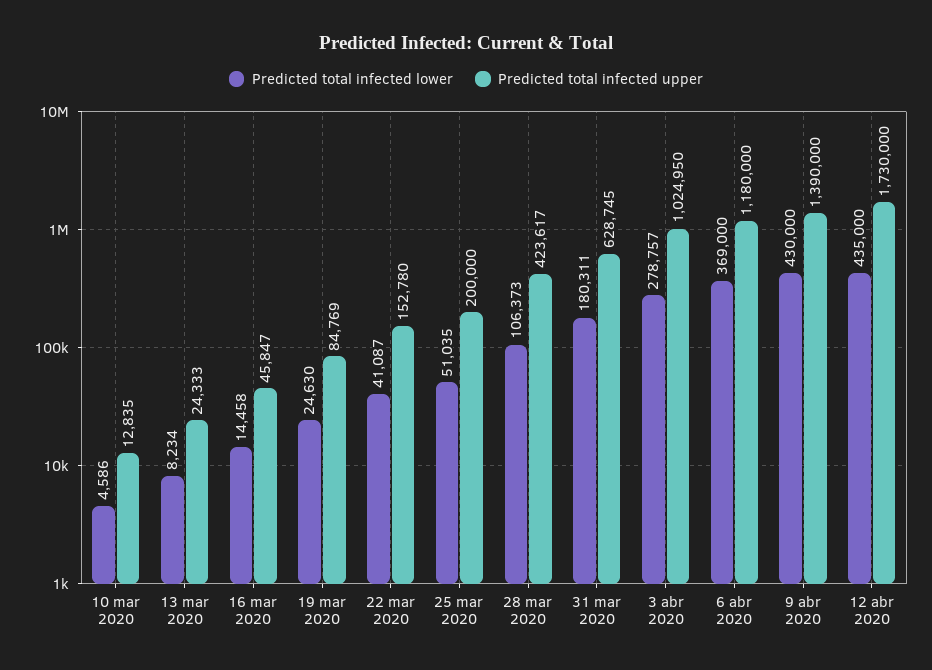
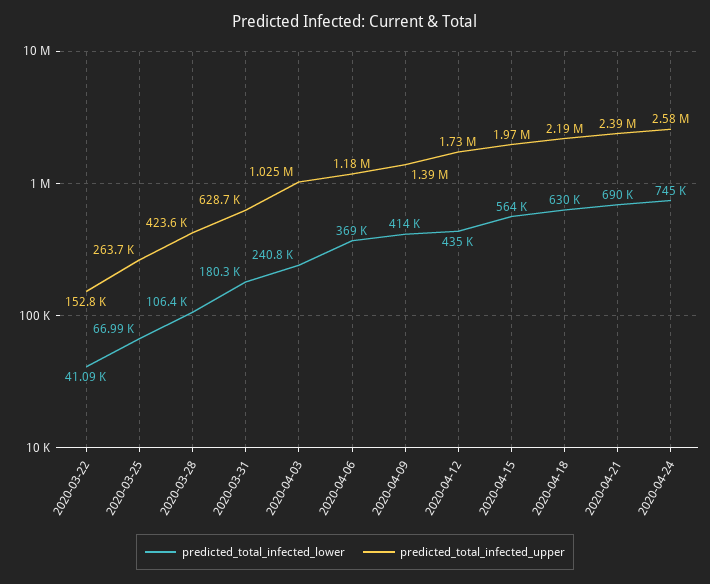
Predicted total infected lower, 10 mar 2020: 4586 -> none
Predicted total infected upper, 10 mar 2020: 12835 -> none
Predicted total infected lower, 13 mar 2020: 8234 -> none
Predicted total infected upper, 13 mar 2020: 24333 -> none
Predicted total infected lower, 16 mar 2020: 14458 -> none
Predicted total infected upper, 16 mar 2020: 45847 -> none
Predicted total infected lower, 19 mar 2020: 24630 -> none
Predicted total infected upper, 19 mar 2020: 84769 -> none
Predicted total infected lower, 25 mar 2020: 51035 -> 66990
Predicted total infected upper, 25 mar 2020: 200000 -> 263700
Predicted total infected lower, 3 abr 2020: 278757 -> 240800
Predicted total infected lower, 9 abr 2020: 430000 -> 414000
Predicted total infected lower, 2020-04-15: none -> 564000
Predicted total infected upper, 2020-04-15: none -> 1970000
Predicted total infected lower, 2020-04-18: none -> 630000
Predicted total infected upper, 2020-04-18: none -> 2190000
Predicted total infected lower, 2020-04-21: none -> 690000
Predicted total infected upper, 2020-04-21: none -> 2390000
Predicted total infected lower, 2020-04-24: none -> 745000
Predicted total infected upper, 2020-04-24: none -> 2580000

